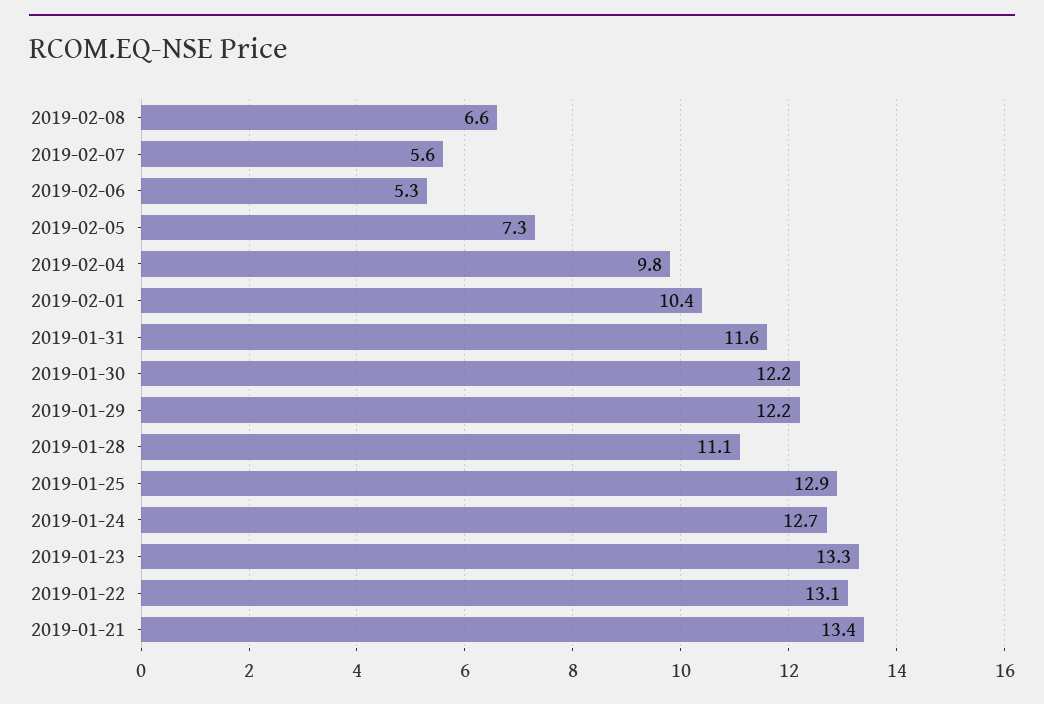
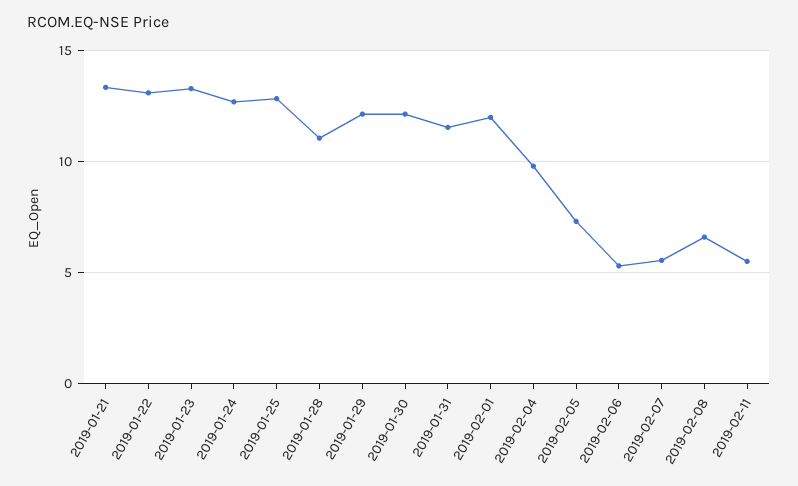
2019-02-01: 10.4 -> 12
2019-02-11: none -> 5.5

